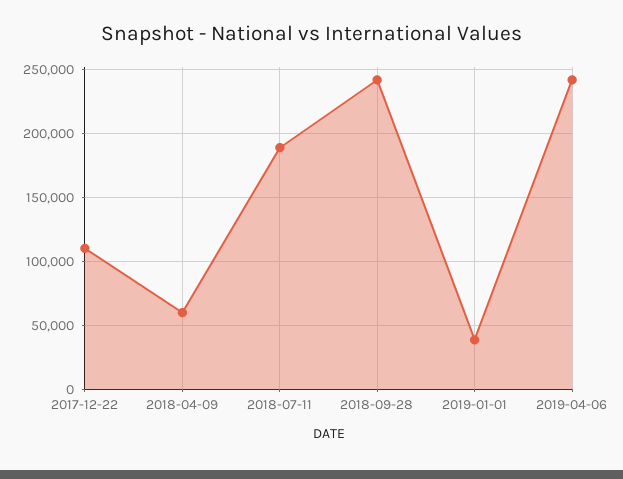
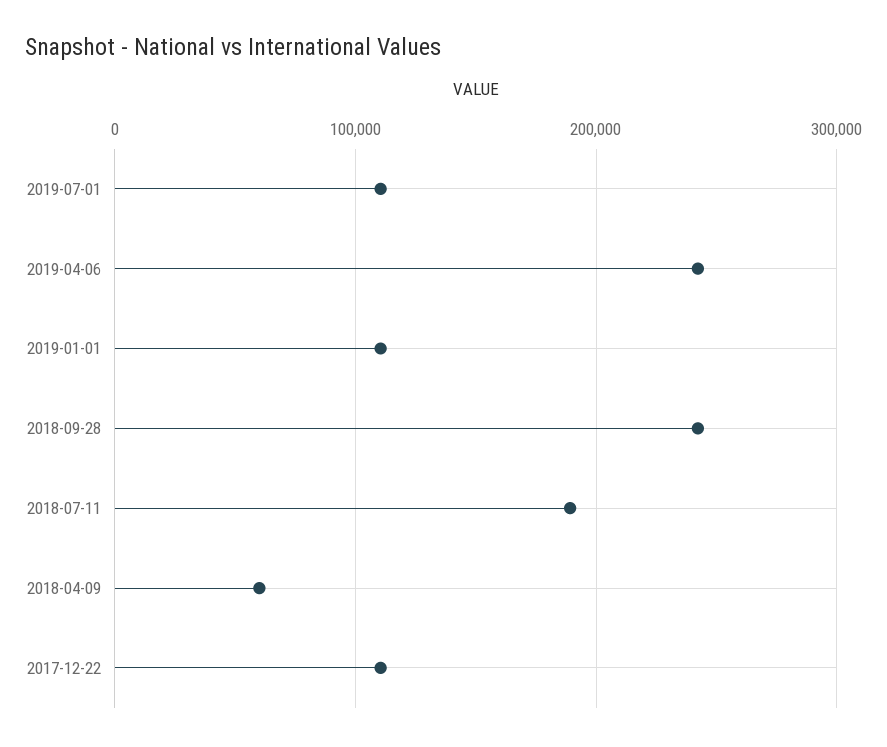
2019-01-01: 40000 -> 110000
2019-07-01: none -> 110000

